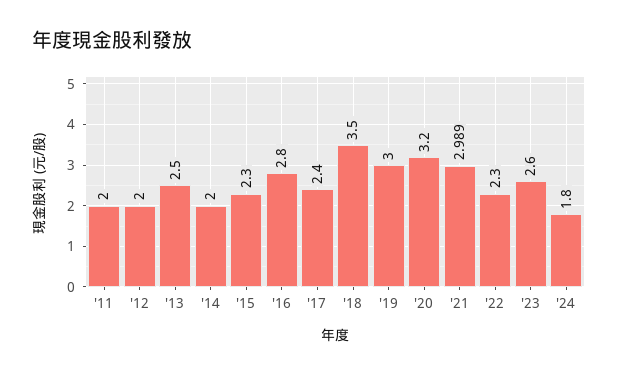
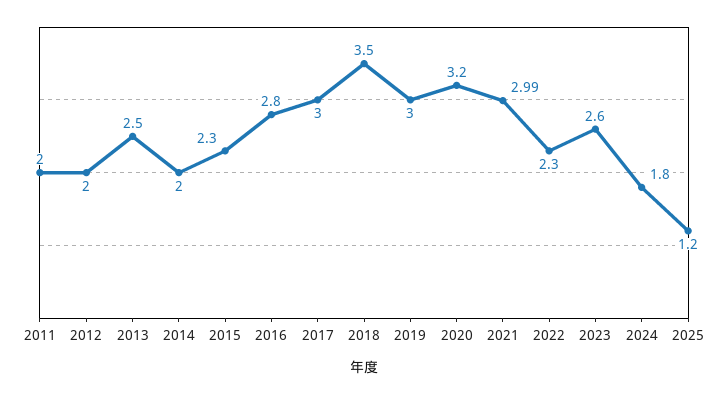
'17: 2.4 -> 3
2025: none -> 1.2

